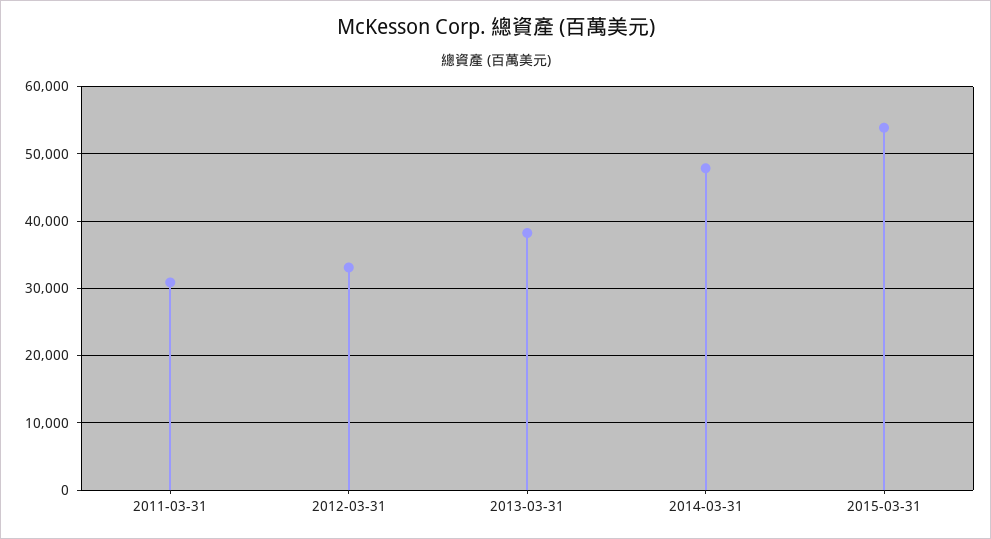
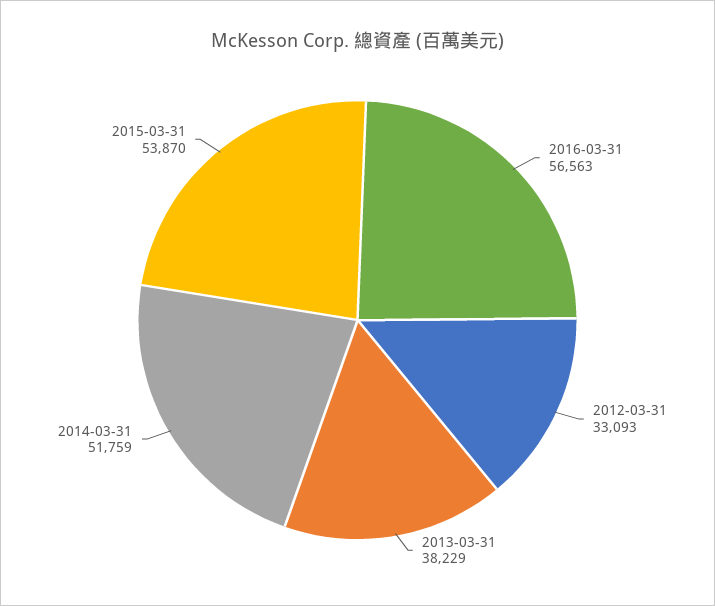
2011-03-31: 31000 -> none
2014-03-31: 48000 -> 51759
2016-03-31: none -> 56563

